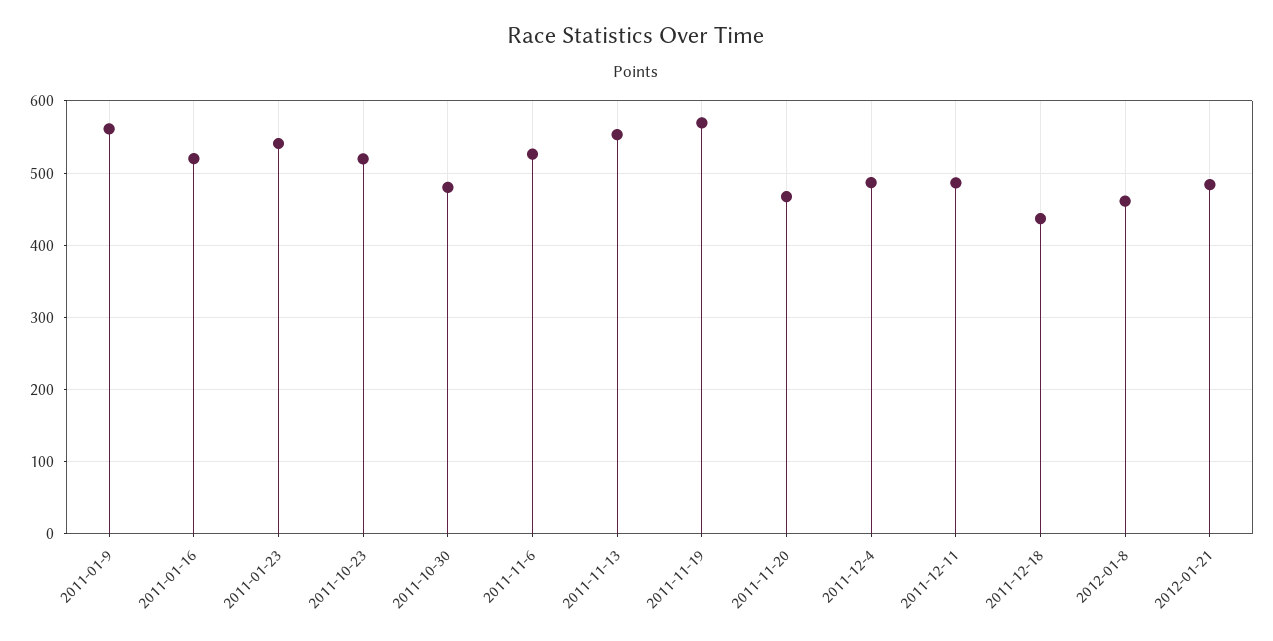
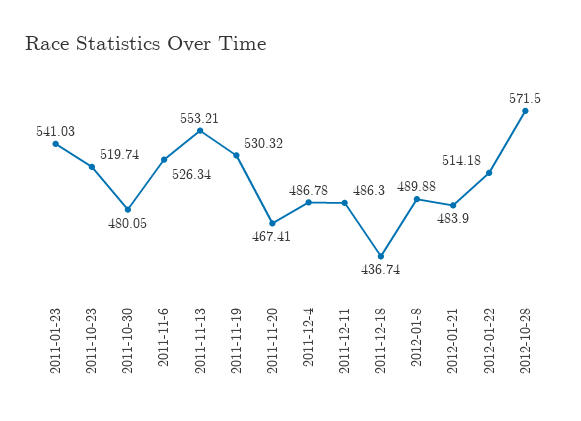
2011-01-9: 560 -> none
2011-01-16: 520 -> none
2011-11-19: 570 -> 530.32
2012-01-8: 460 -> 489.88
2012-01-22: none -> 514.18
2012-10-28: none -> 571.5

